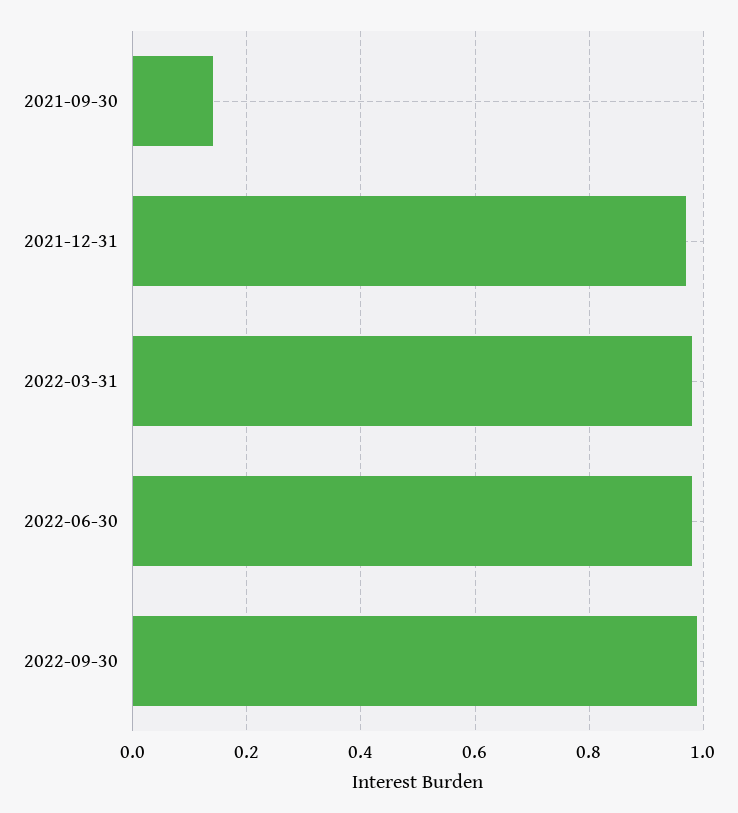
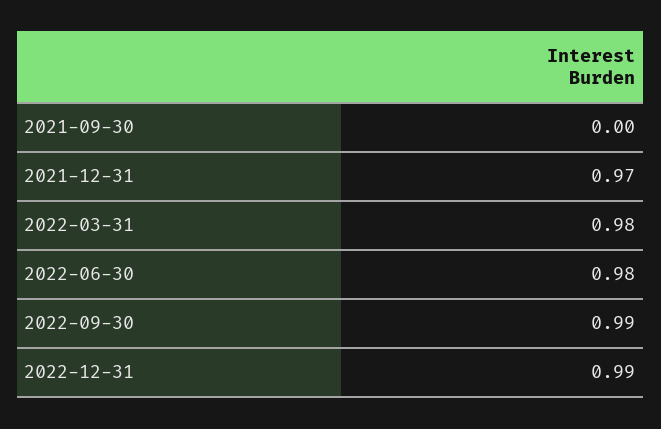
2021-09-30: 0.15 -> 0
2022-12-31: none -> 0.99

